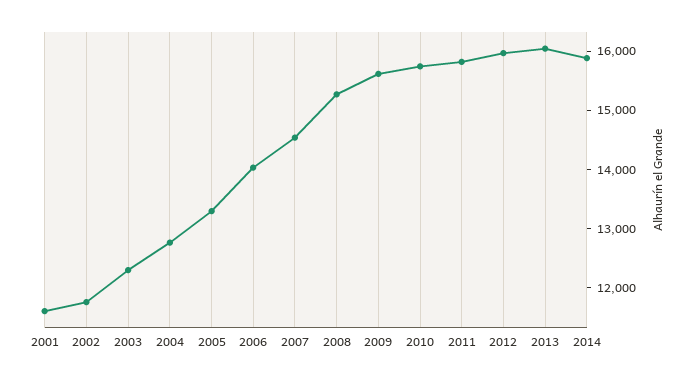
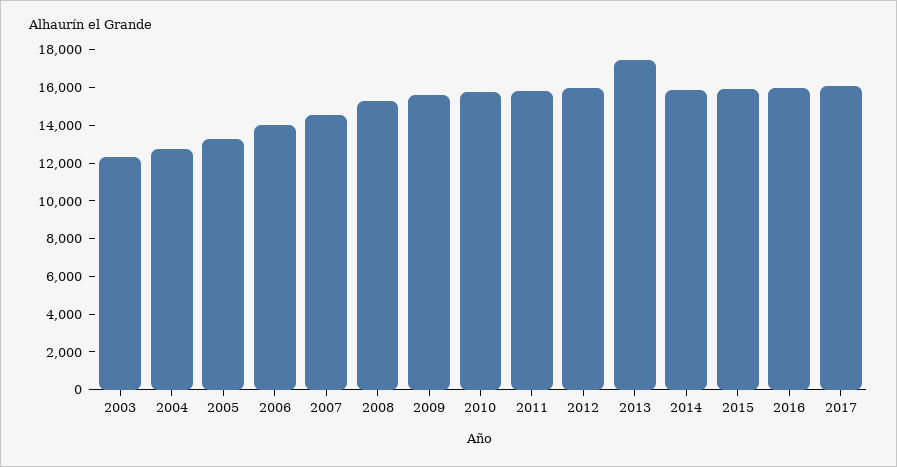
2001: 11600 -> none
2002: 11800 -> none
2013: 16000 -> 17500
2015: none -> 16000
2016: none -> 16000
2017: none -> 16000

